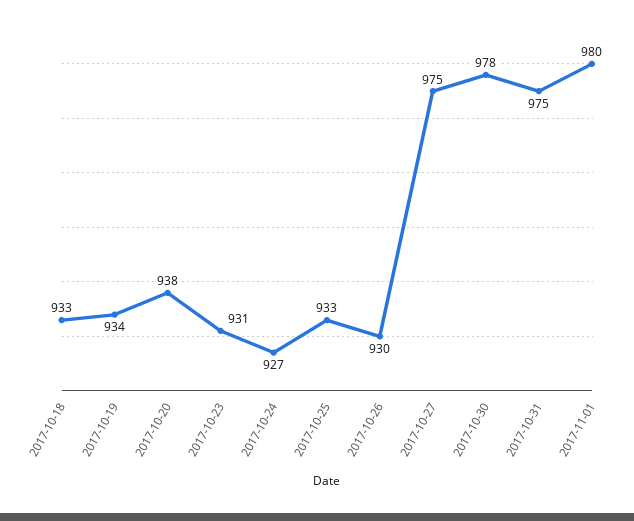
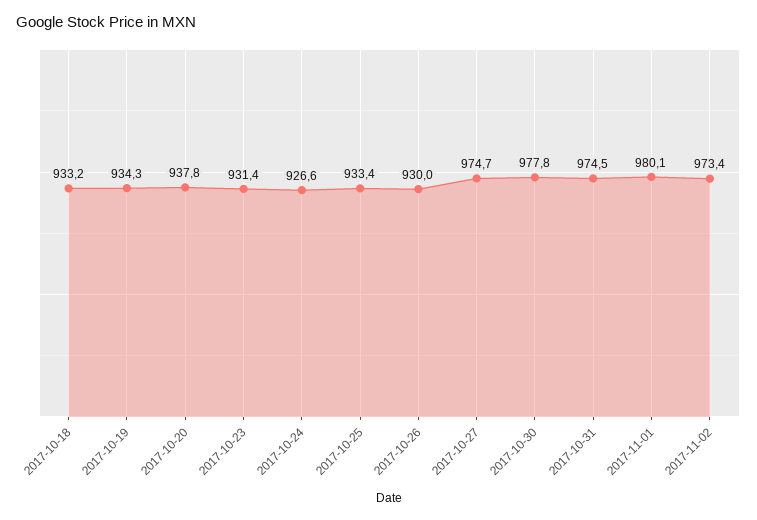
2017-11-02: none -> 973.4

